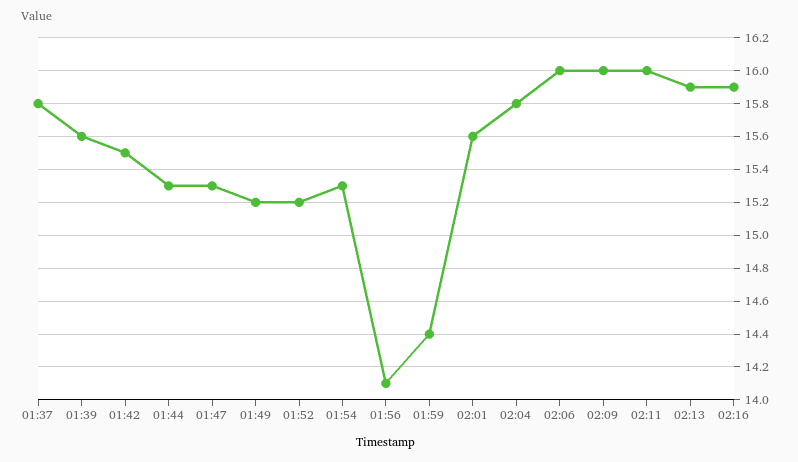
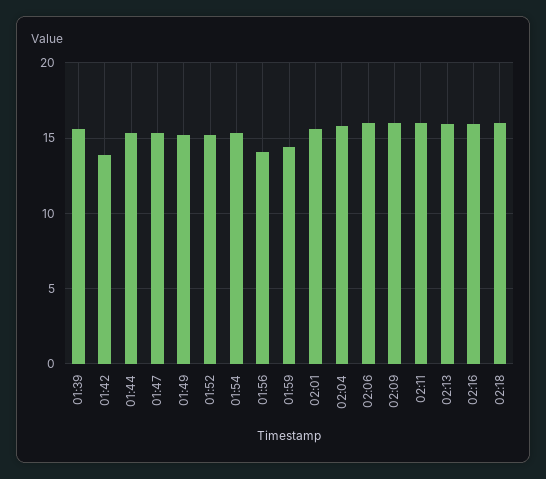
01:37: 15.8 -> none
01:42: 15.5 -> 14
02:18: none -> 16

